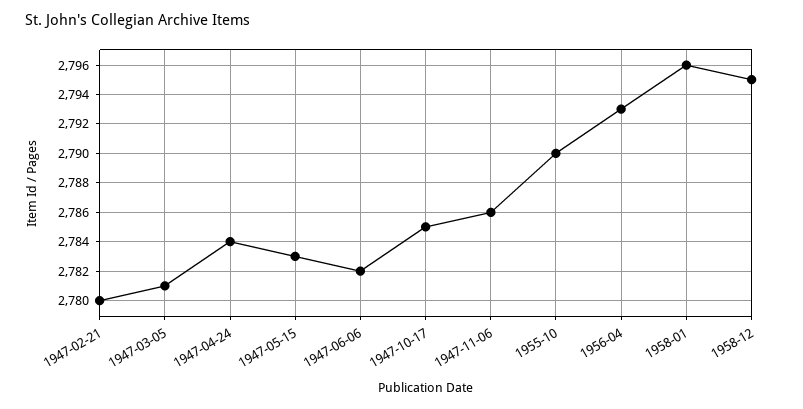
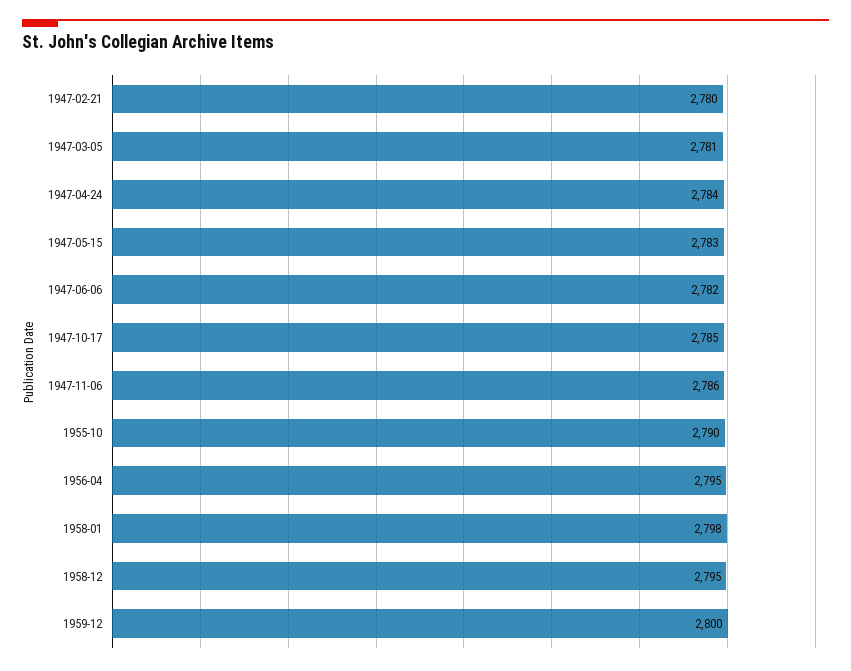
1956-04: 2793 -> 2795
1958-01: 2796 -> 2798
1959-12: none -> 2800

